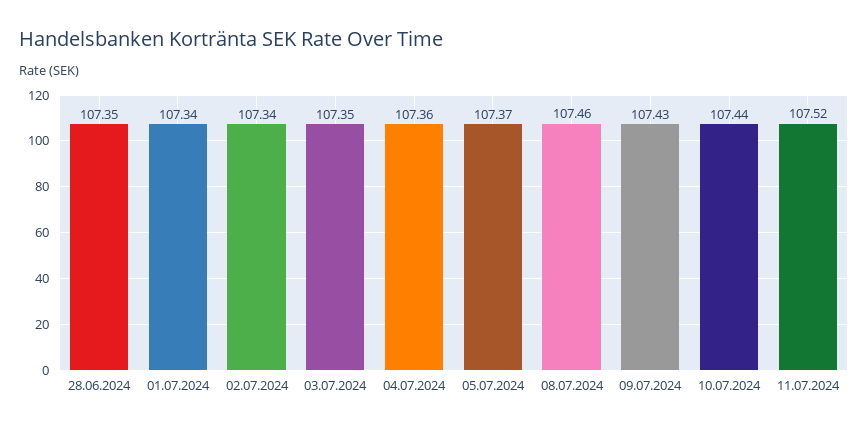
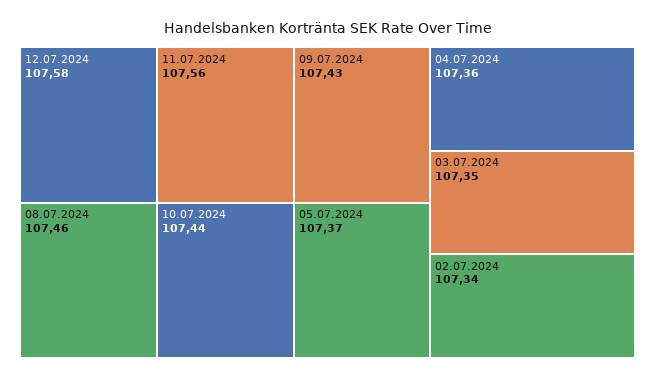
28.06.2024: 107.35 -> none
01.07.2024: 107.34 -> none
11.07.2024: 107.52 -> 107.56
12.07.2024: none -> 107.58

